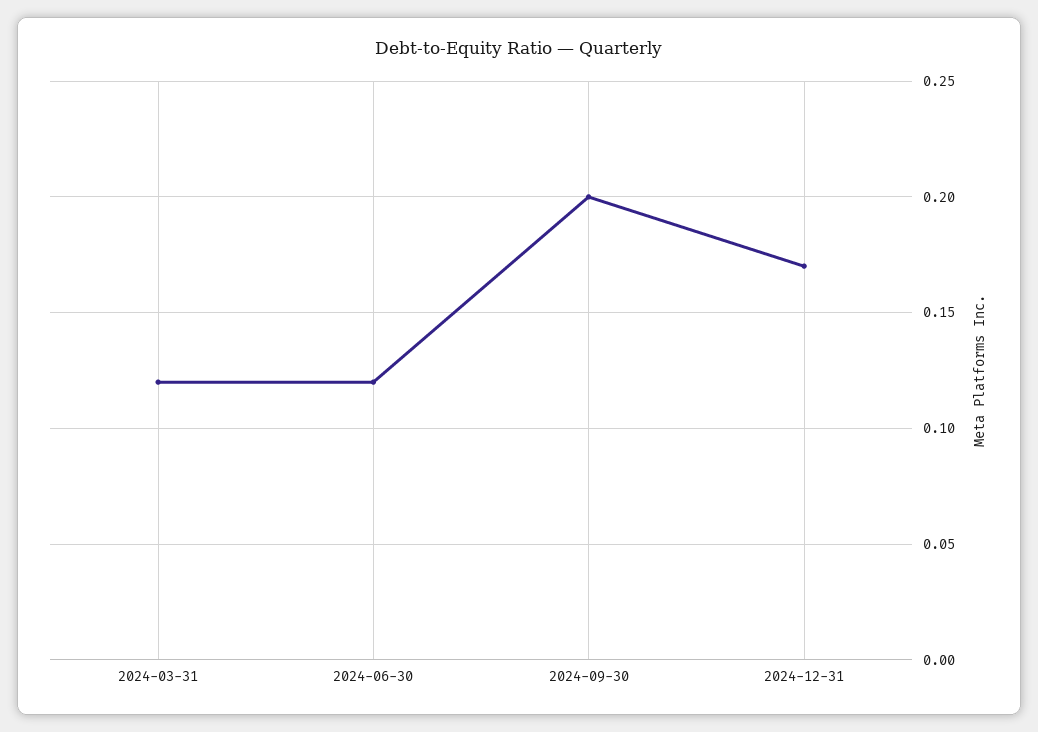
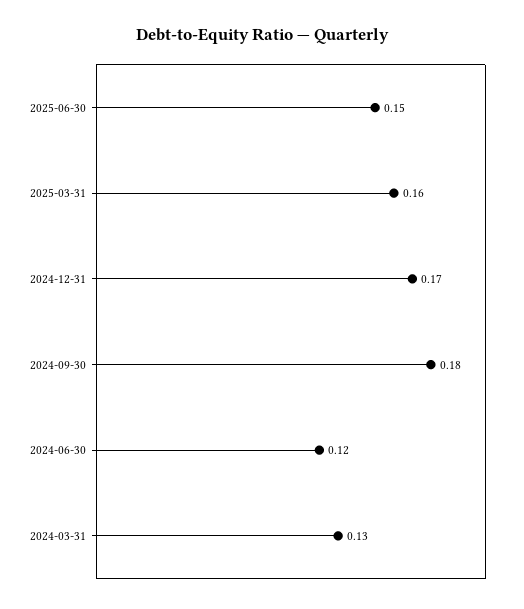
2024-03-31: 0.12 -> 0.13
2024-09-30: 0.2 -> 0.18
2025-06-30: none -> 0.15
2025-03-31: none -> 0.16

